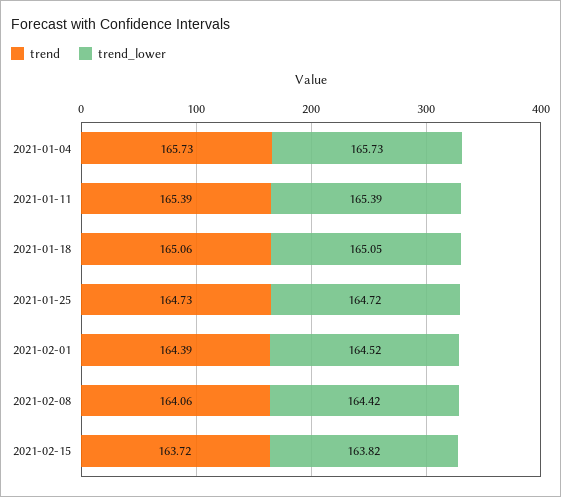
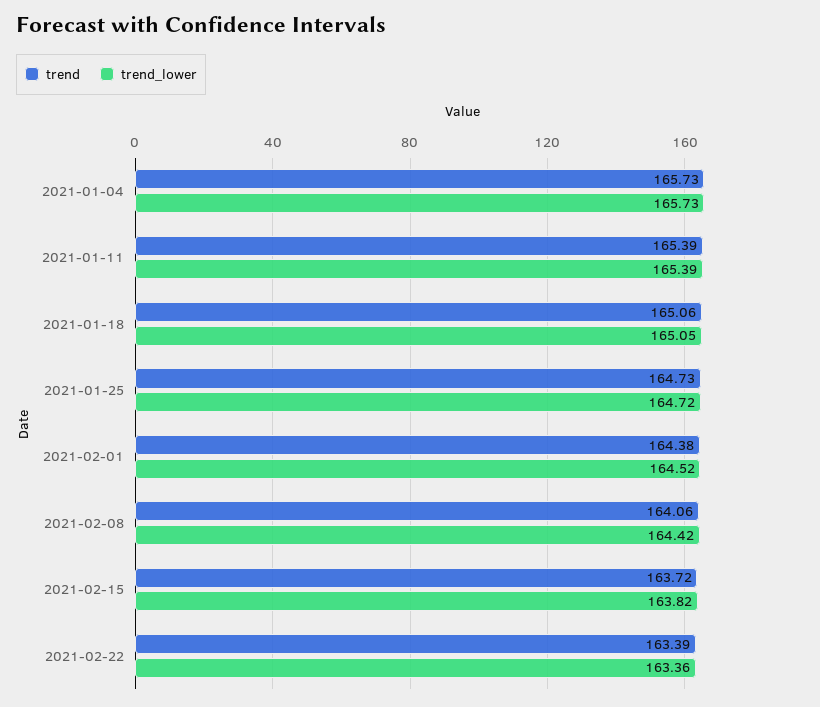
trend, 2021-02-01: 164.39 -> 164.38
trend, 2021-02-22: none -> 163.39
trend_lower, 2021-02-22: none -> 163.36

